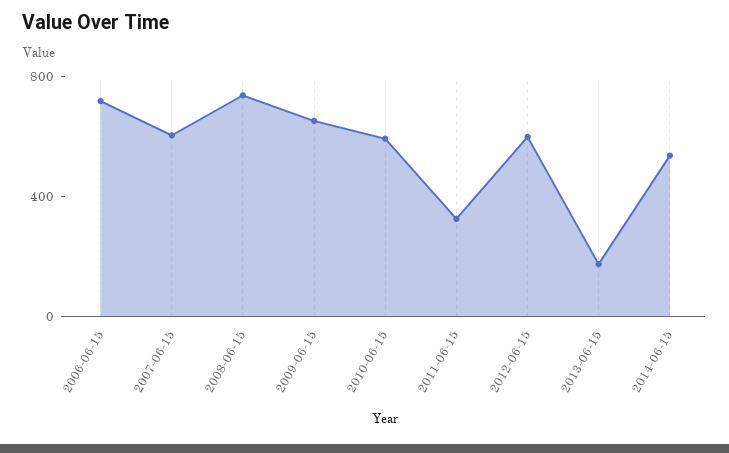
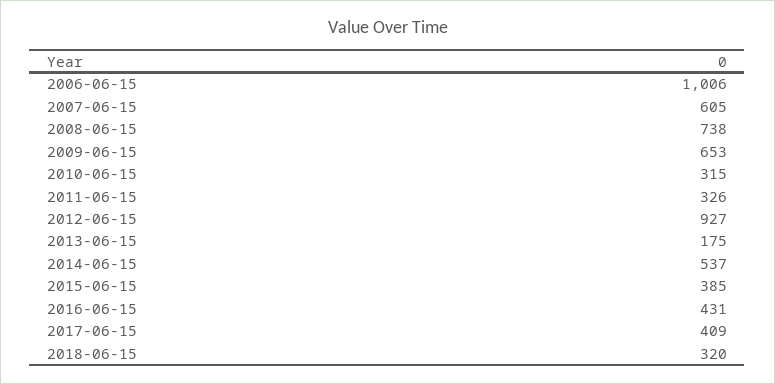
2006-06-15: 700 -> 1006
2010-06-15: 600 -> 315
2012-06-15: 600 -> 927
2015-06-15: none -> 385
2016-06-15: none -> 431
2017-06-15: none -> 409
2018-06-15: none -> 320

